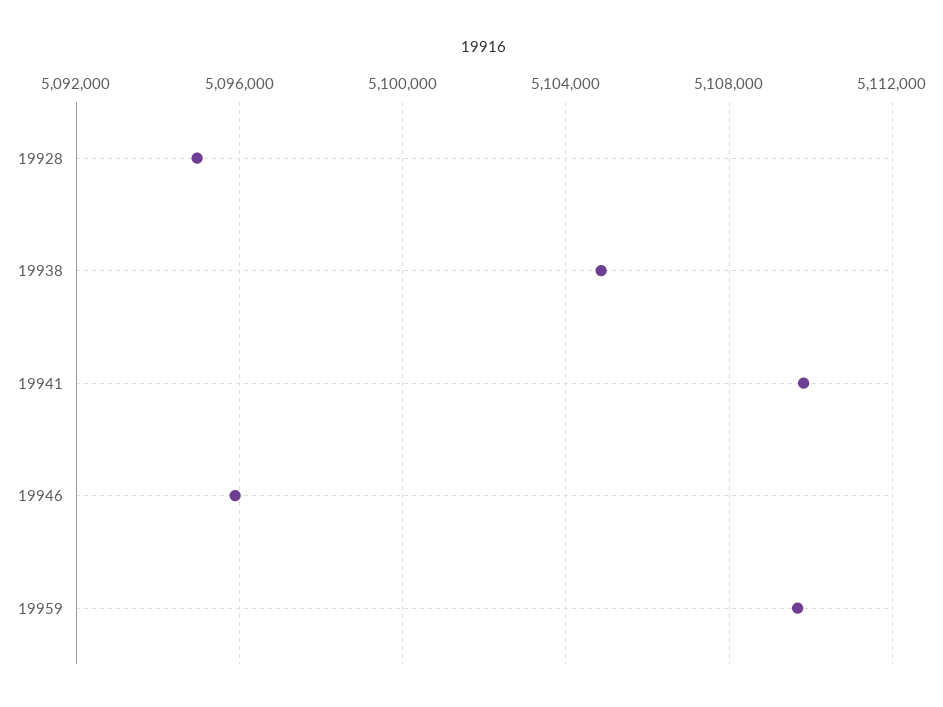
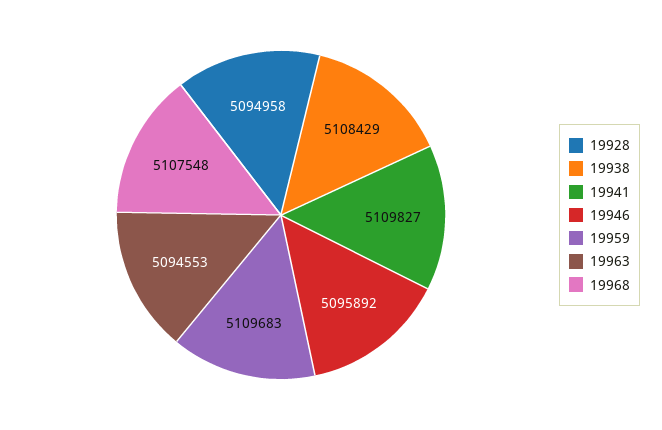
19938: 5105000 -> 5108429
19963: none -> 5094553
19968: none -> 5107548

